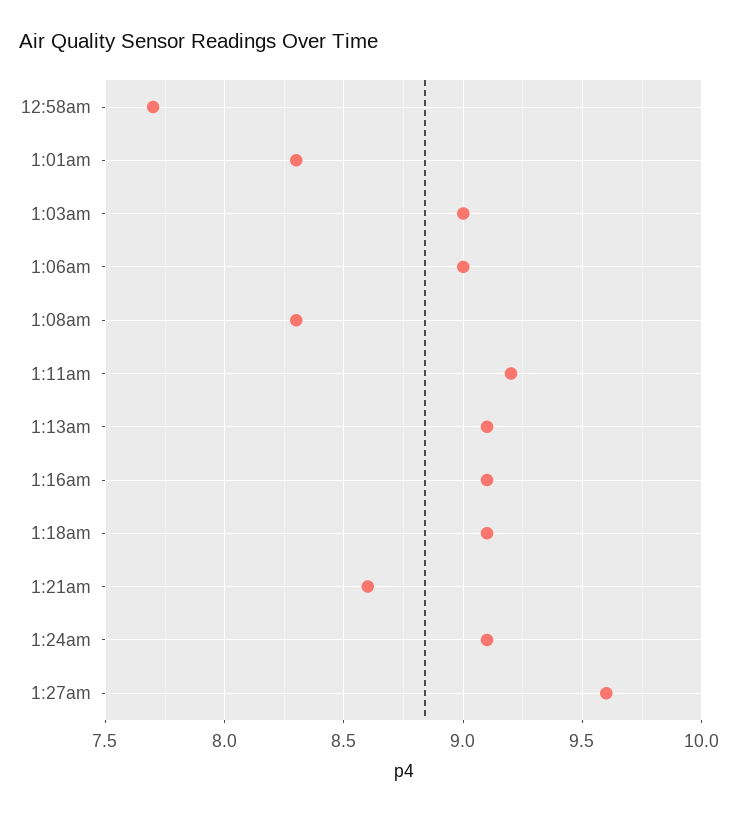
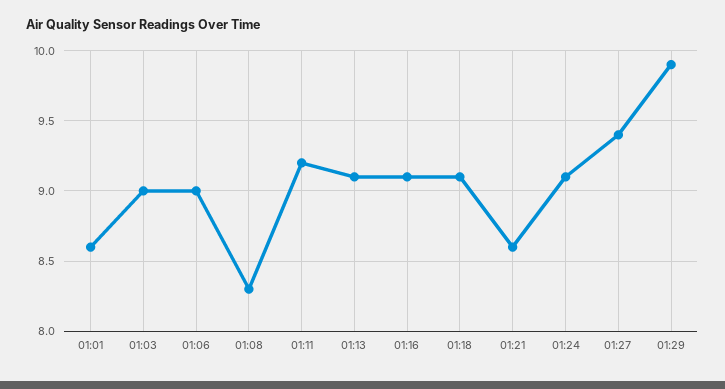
12:58am: 7.7 -> none
1:01am: 8.3 -> 8.6
1:27am: 9.6 -> 9.4
01:29: none -> 9.9

